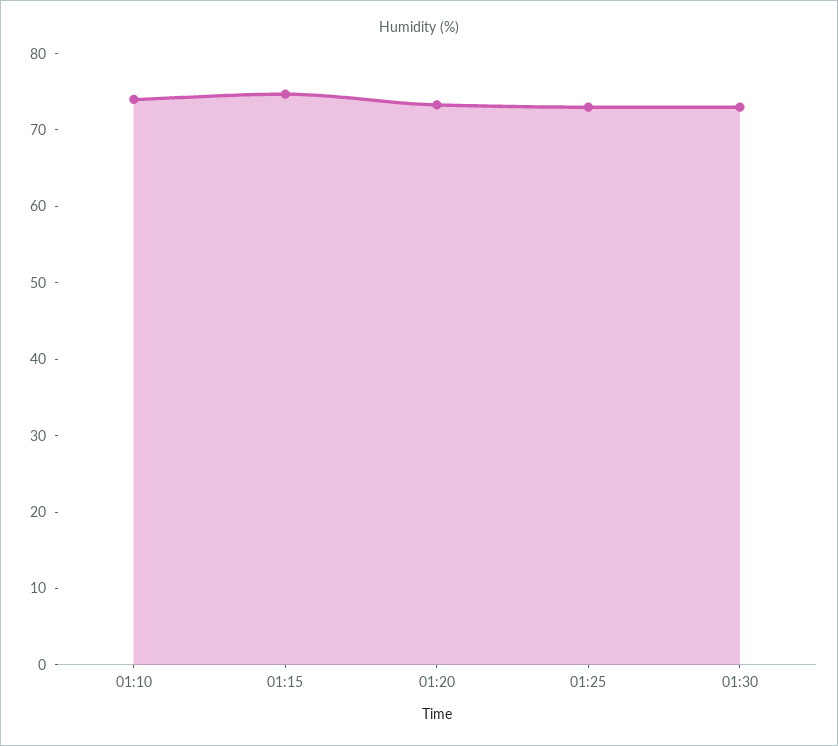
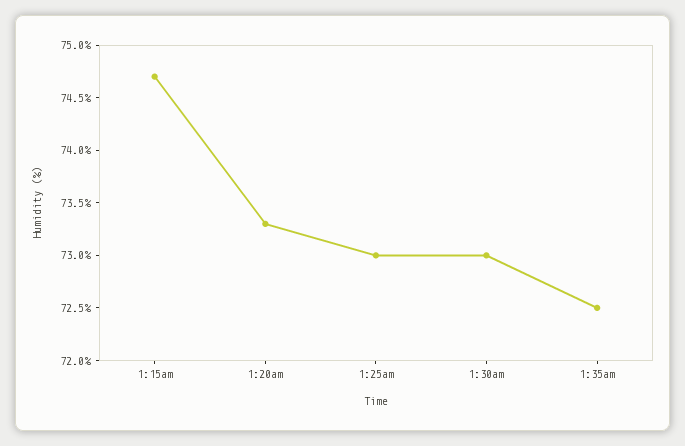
01:10: 74 -> none
1:35am: none -> 72.5

